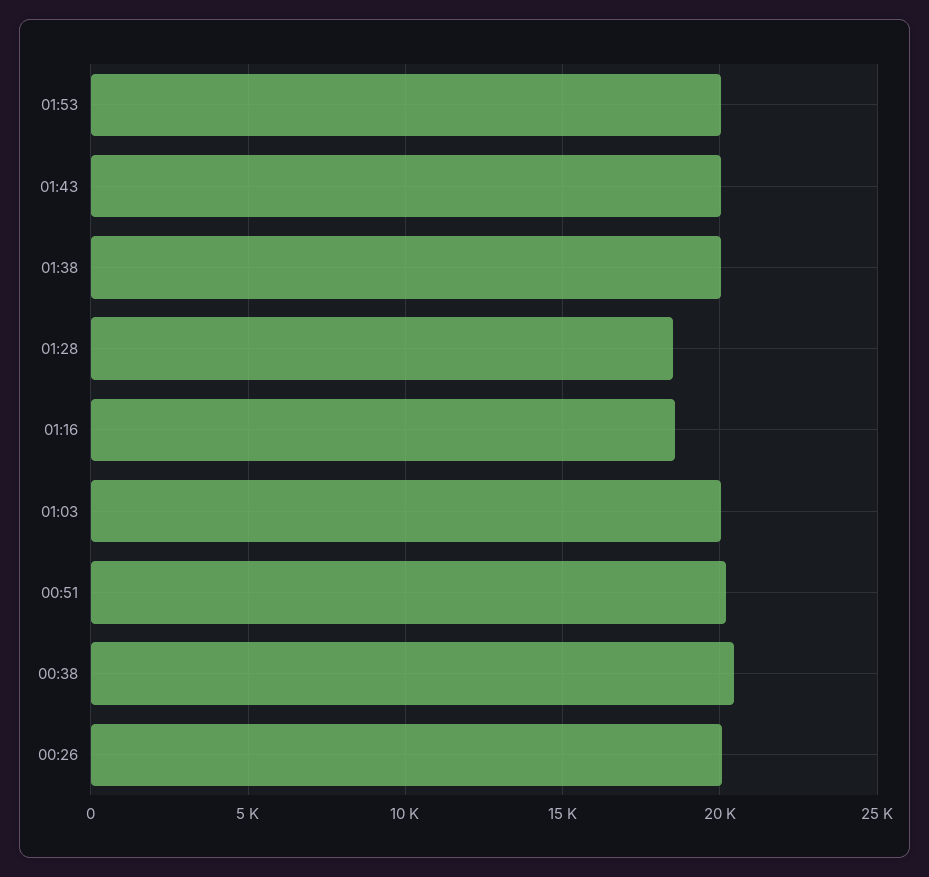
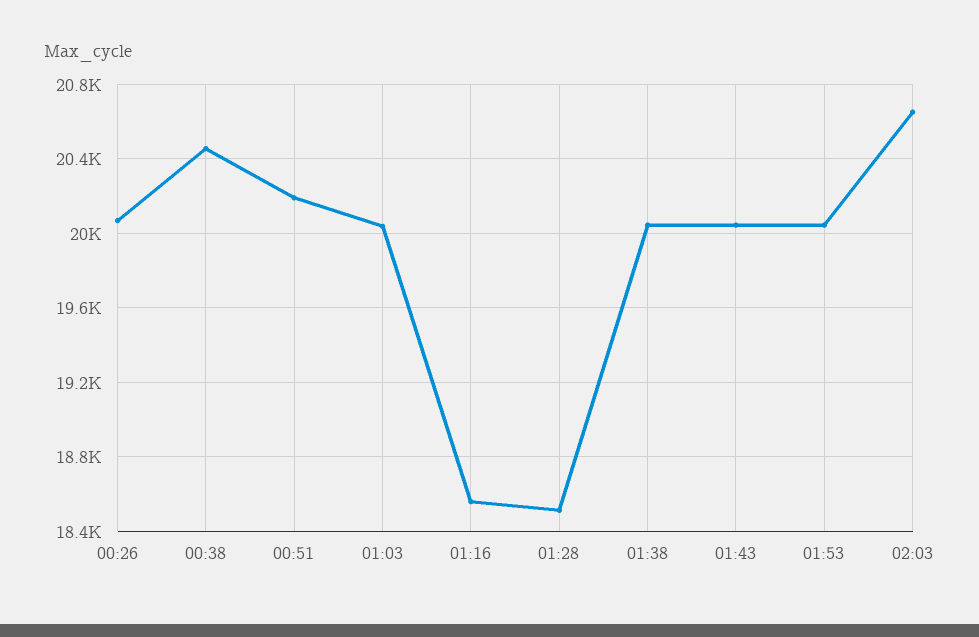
02:03: none -> 20650

